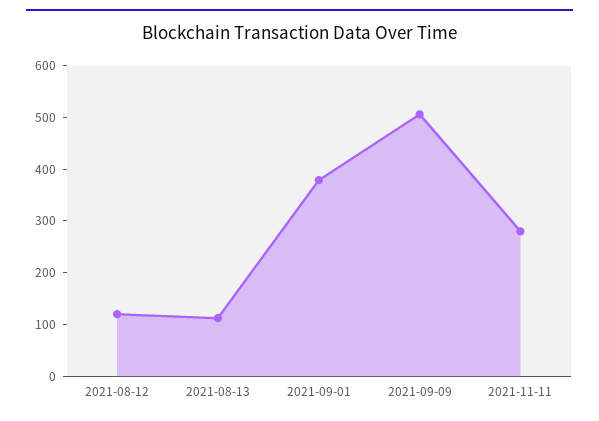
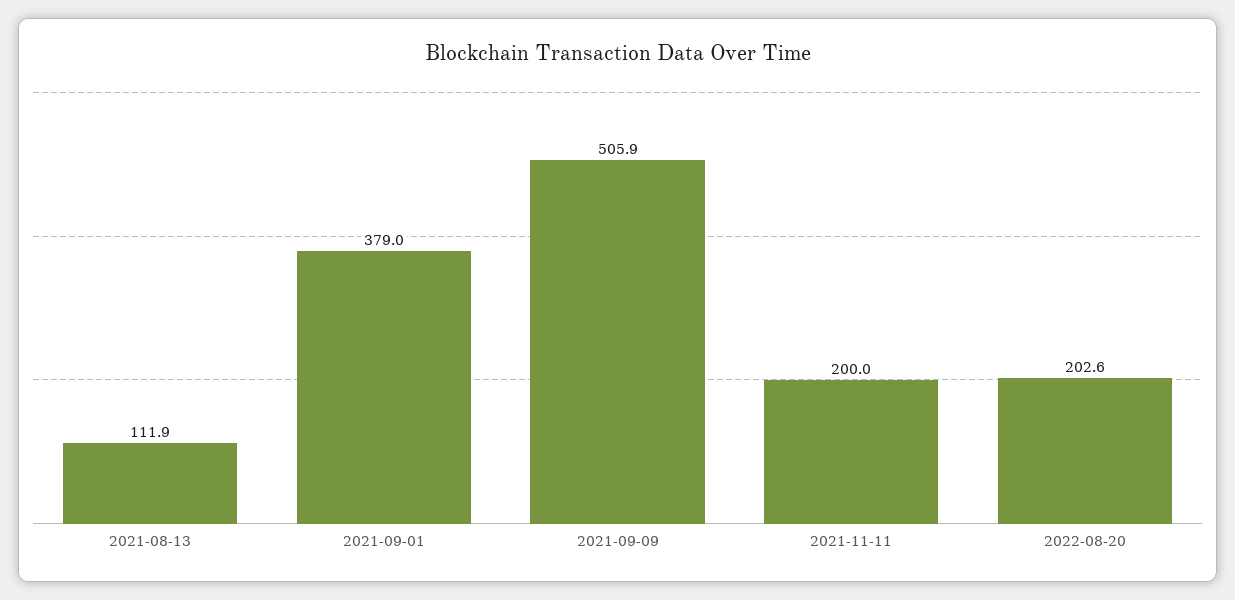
2021-08-12: 120 -> none
2021-11-11: 280 -> 200
2022-08-20: none -> 202.6

